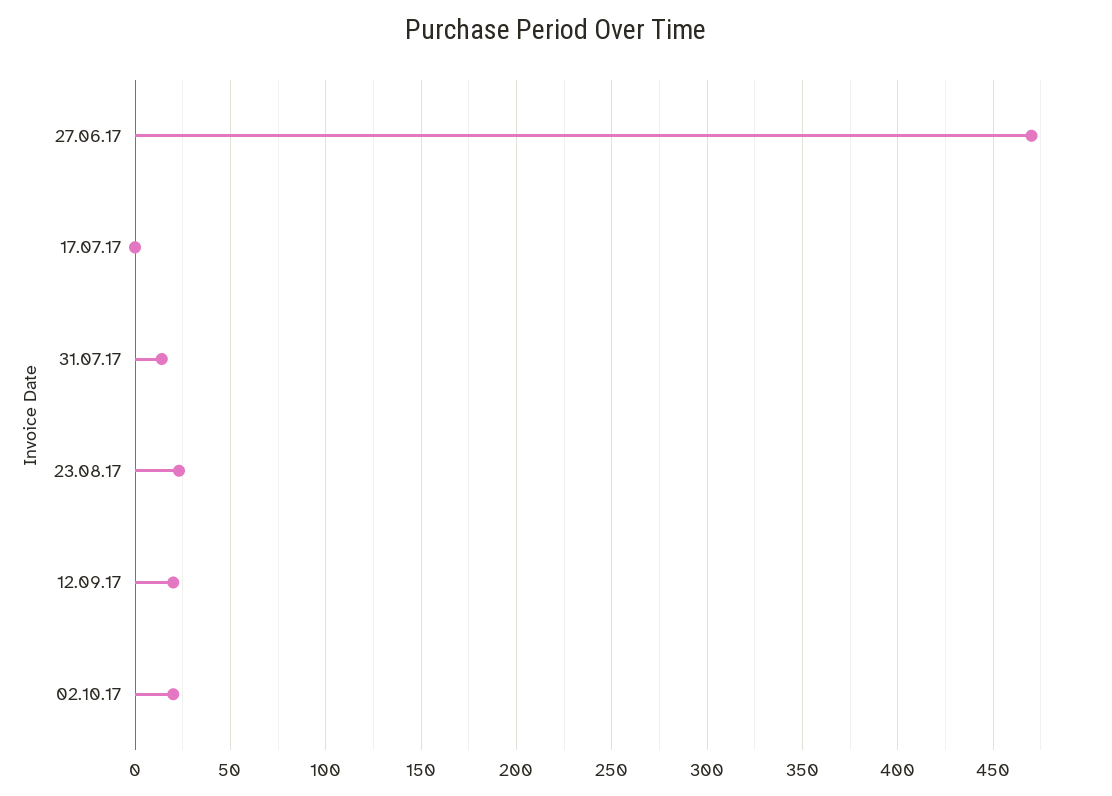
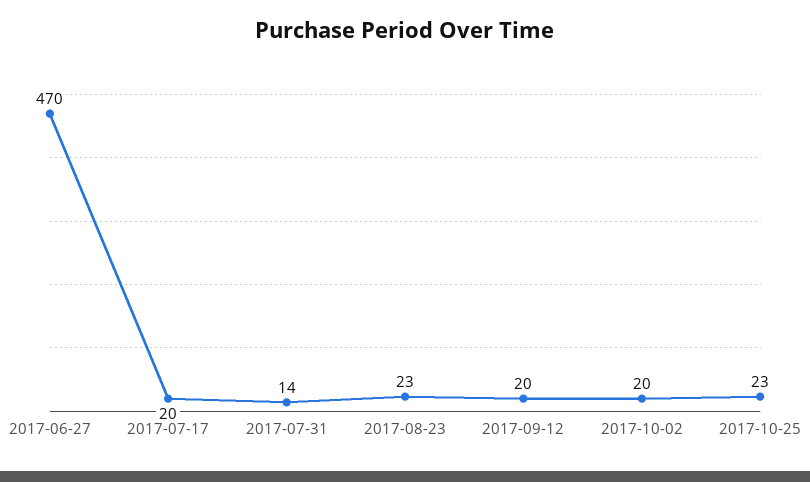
17.07.17: 0 -> 20
2017-10-25: none -> 23

